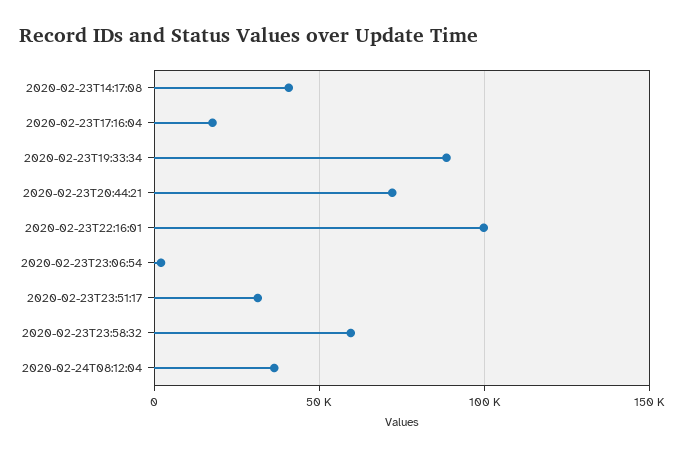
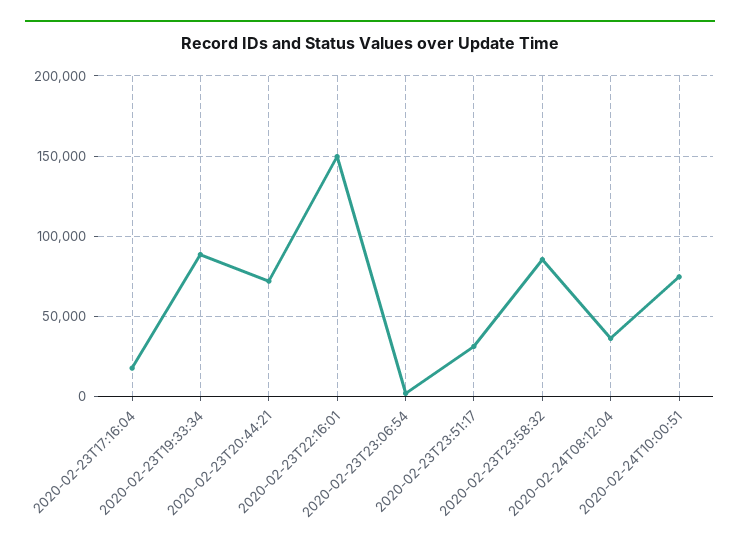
2020-02-23T14:17:08: 40000 -> none
2020-02-23T22:16:01: 100000 -> 150000
2020-02-23T23:58:32: 60000 -> 85000
2020-02-24T10:00:51: none -> 75000

